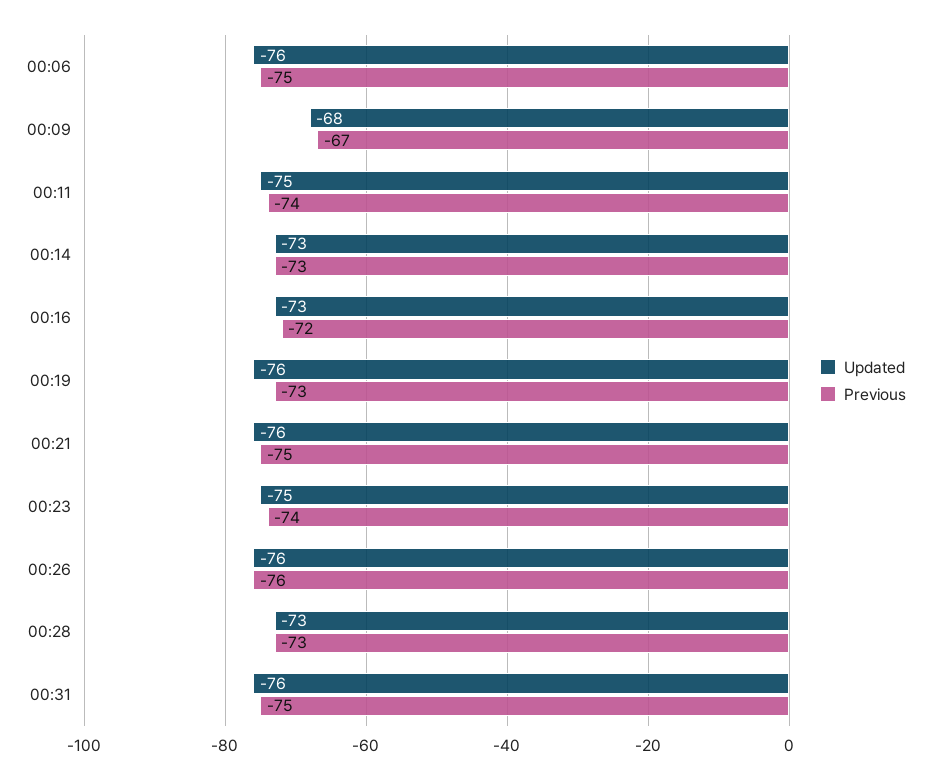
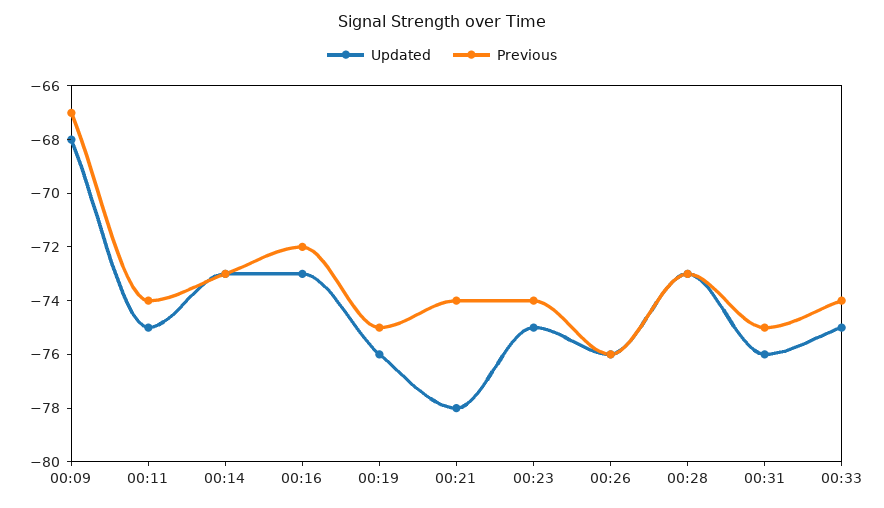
Updated, 00:06: -76 -> none
Previous, 00:06: -75 -> none
Previous, 00:19: -73 -> -75
Updated, 00:21: -76 -> -78
Previous, 00:21: -75 -> -74
Updated, 00:33: none -> -75
Previous, 00:33: none -> -74

